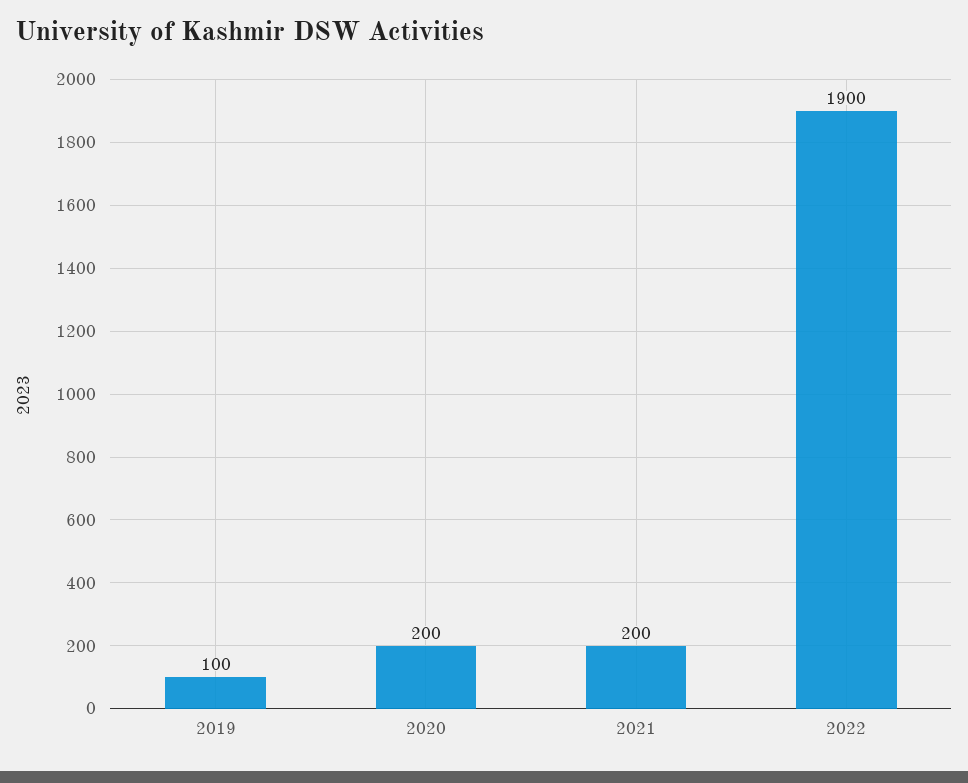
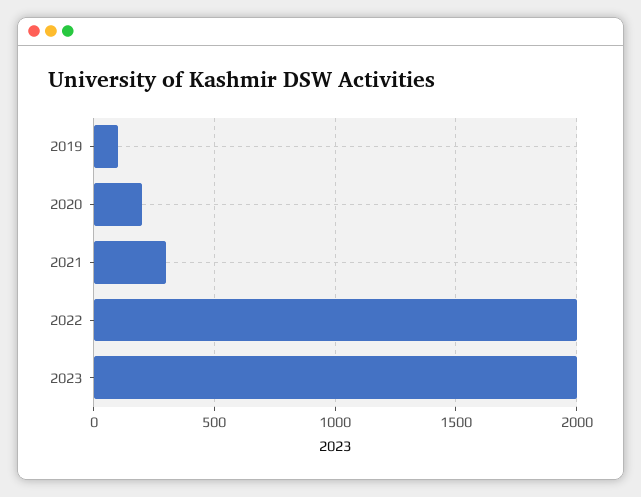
2021: 200 -> 300
2022: 1900 -> 2000
2023: none -> 2000

